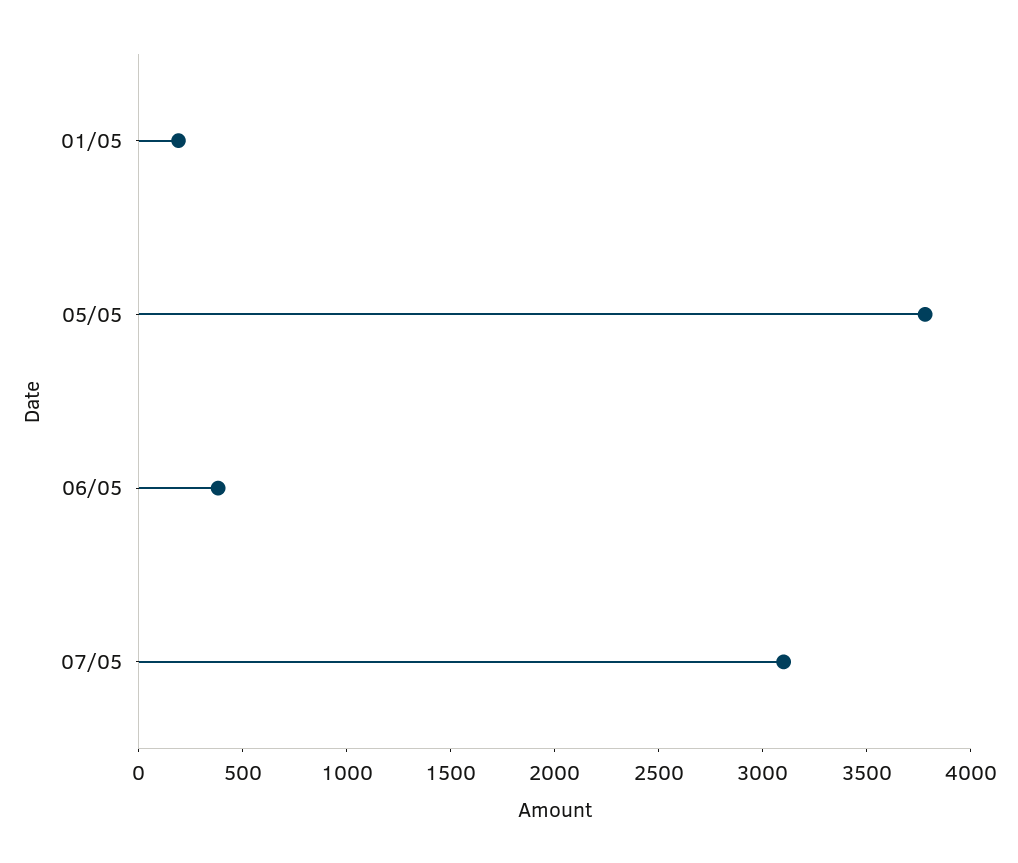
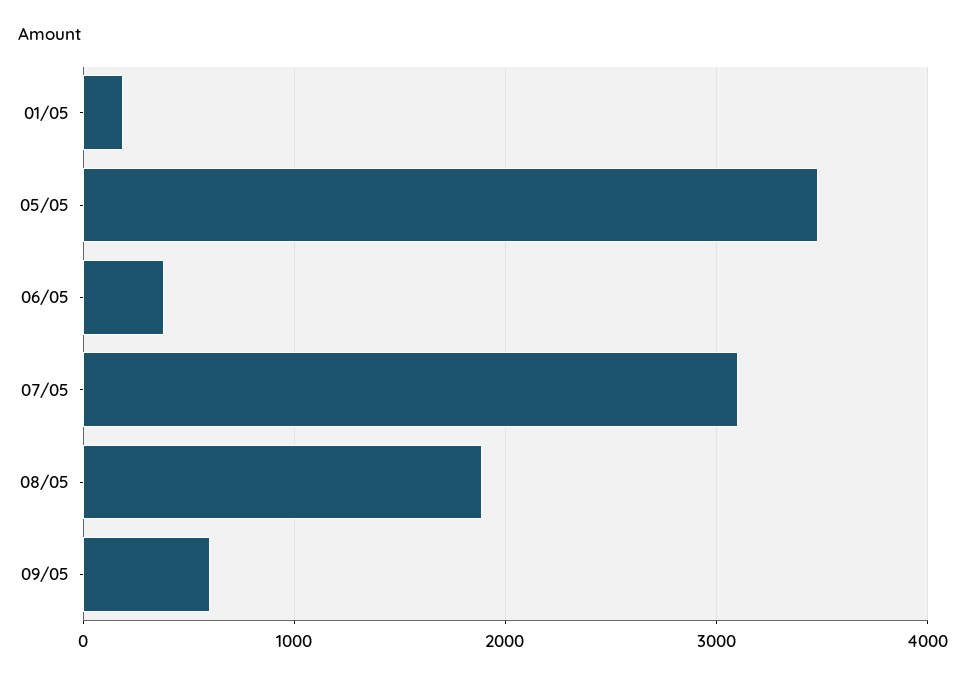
05/05: 3800 -> 3500
08/05: none -> 1900
09/05: none -> 600

